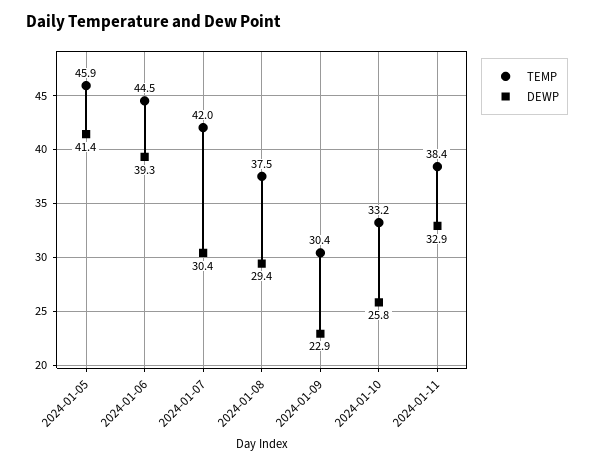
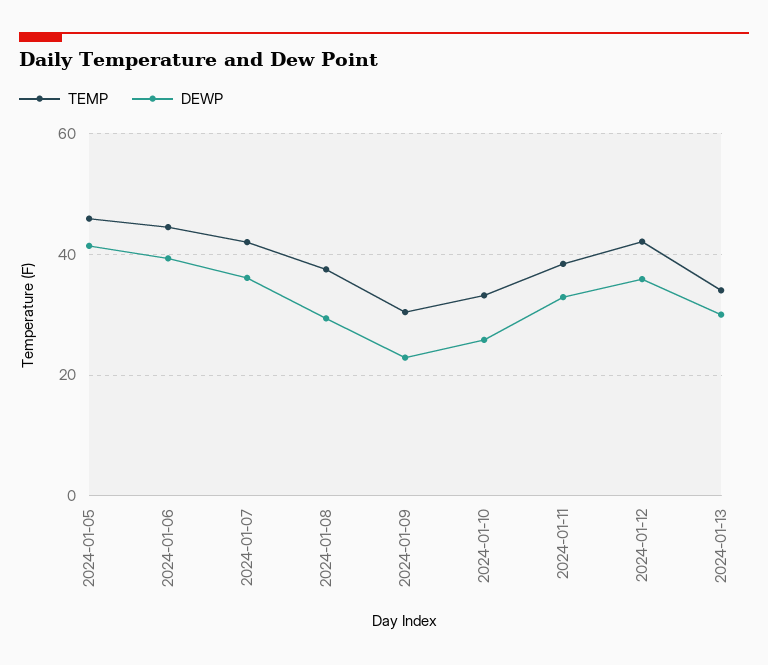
DEWP, 2024-01-07: 30.4 -> 36
TEMP, 2024-01-12: none -> 42
DEWP, 2024-01-12: none -> 36
TEMP, 2024-01-13: none -> 34
DEWP, 2024-01-13: none -> 30

